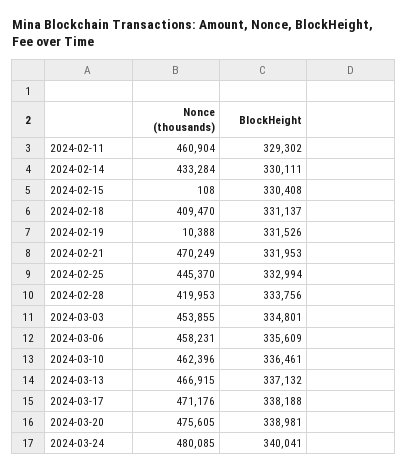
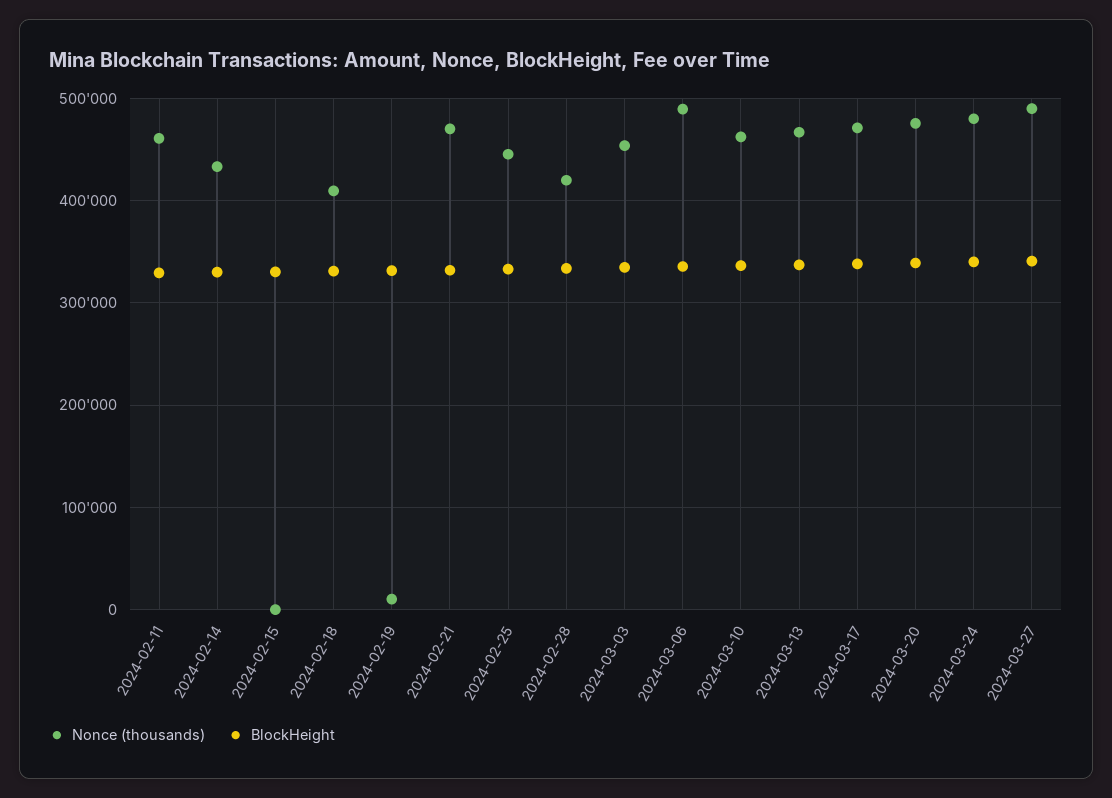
Nonce (thousands), 2024-03-06: 458231 -> 490000
Nonce (thousands), 2024-03-27: none -> 490000
BlockHeight, 2024-03-27: none -> 340000

